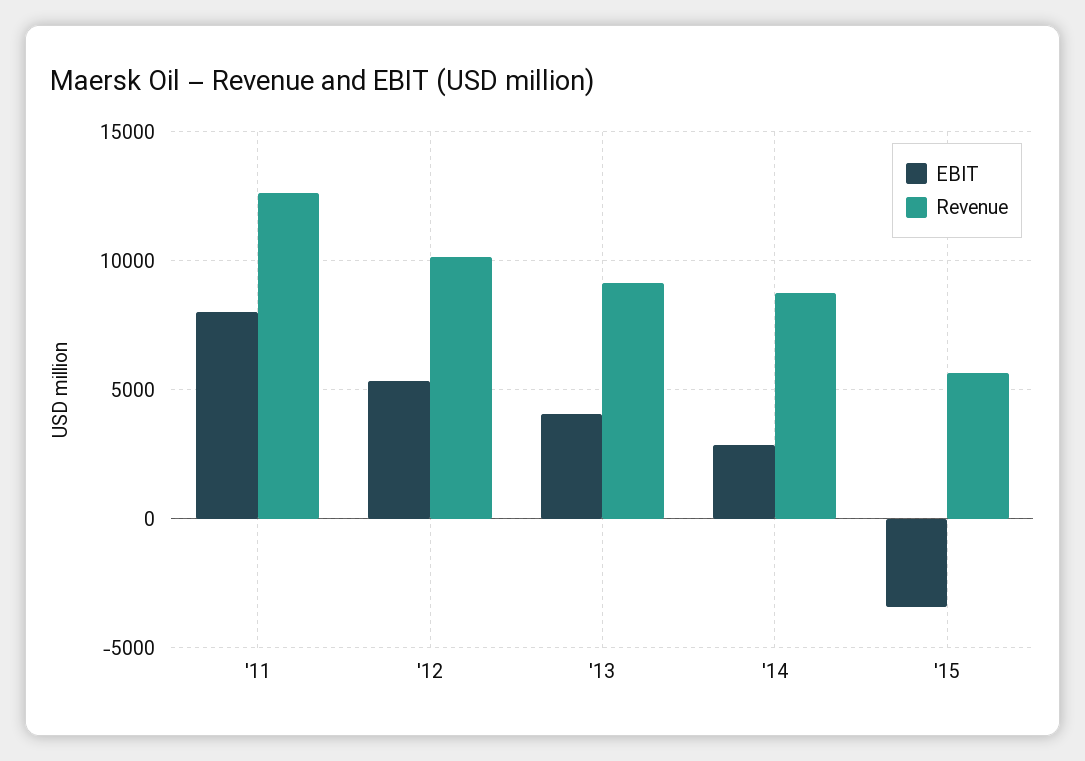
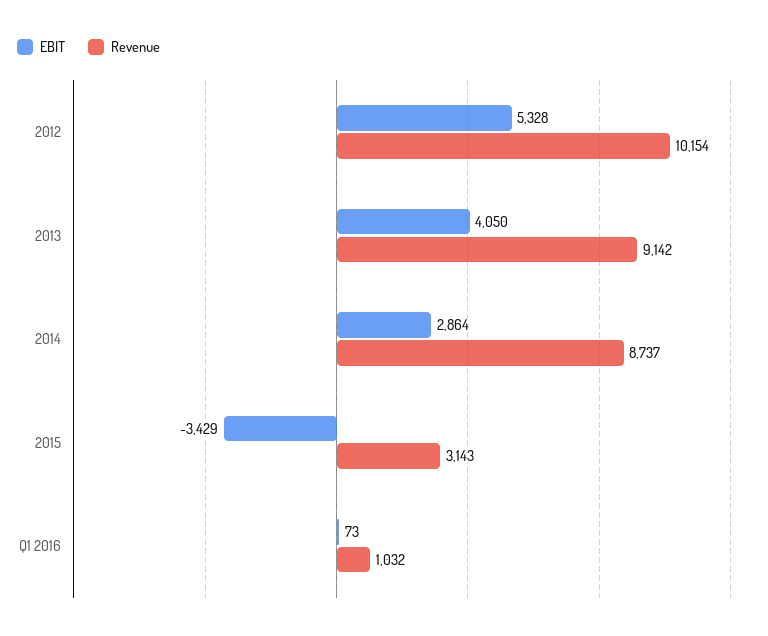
EBIT, '11: 8000 -> none
Revenue, '11: 12500 -> none
Revenue, '15: 5500 -> 3143
EBIT, Q1 2016: none -> 73
Revenue, Q1 2016: none -> 1032

